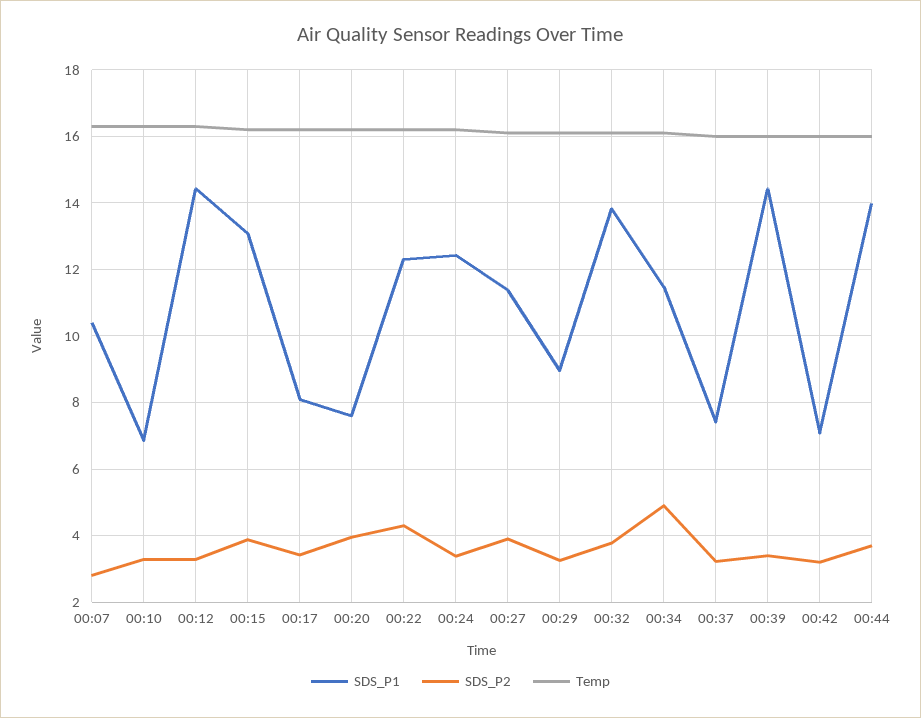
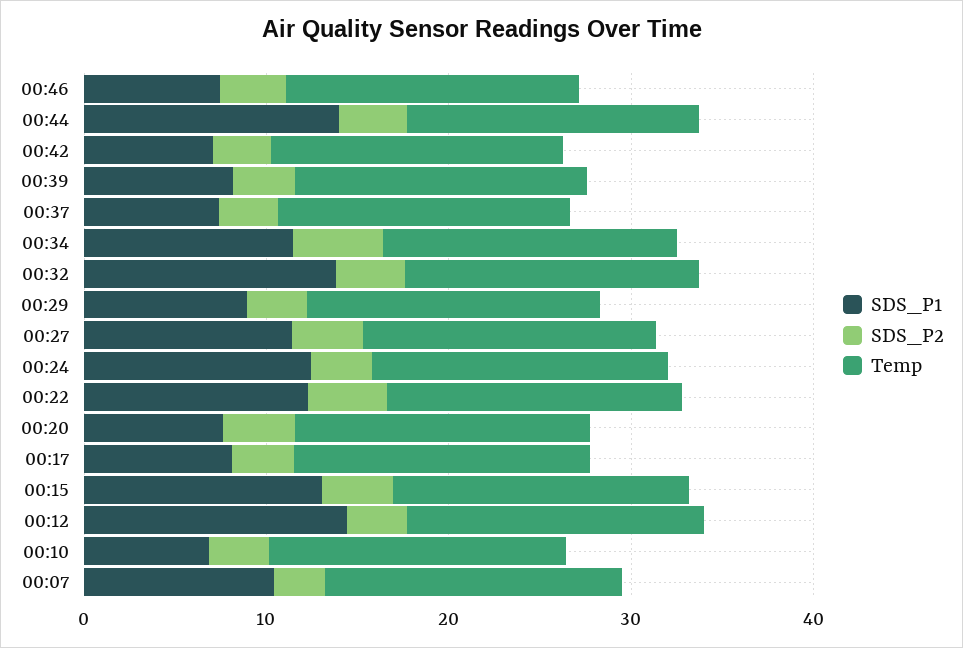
SDS_P1, 00:39: 14.4 -> 8
SDS_P1, 00:46: none -> 8
SDS_P2, 00:46: none -> 4
Temp, 00:46: none -> 16

